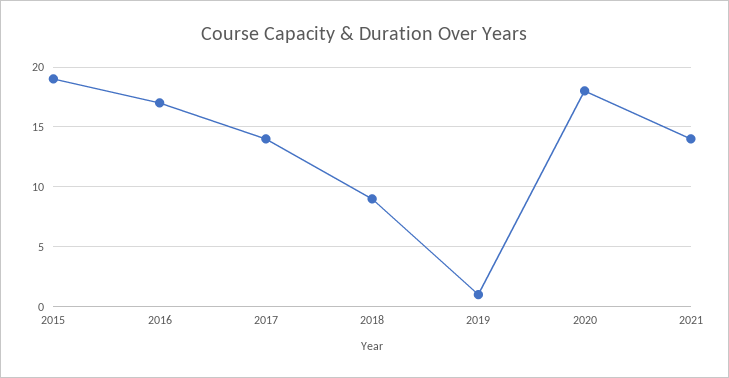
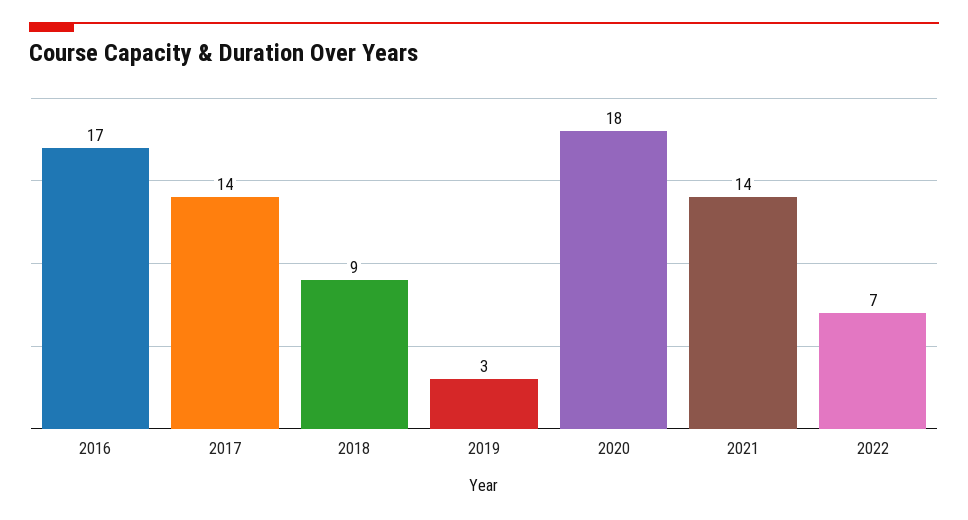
2015: 19 -> none
2019: 1 -> 3
2022: none -> 7

